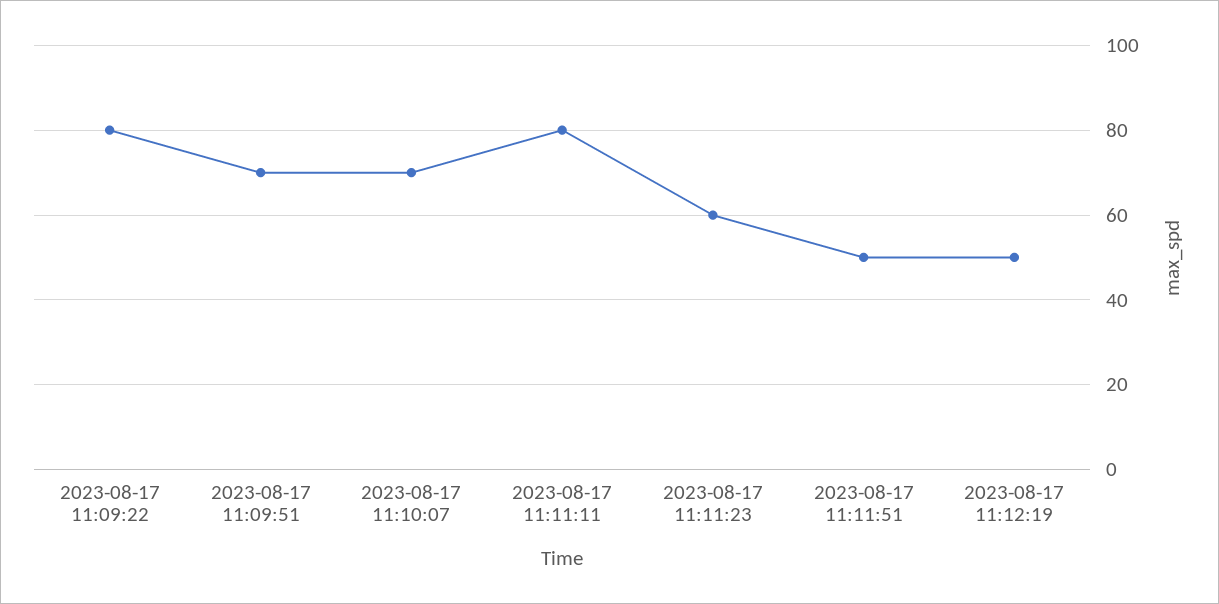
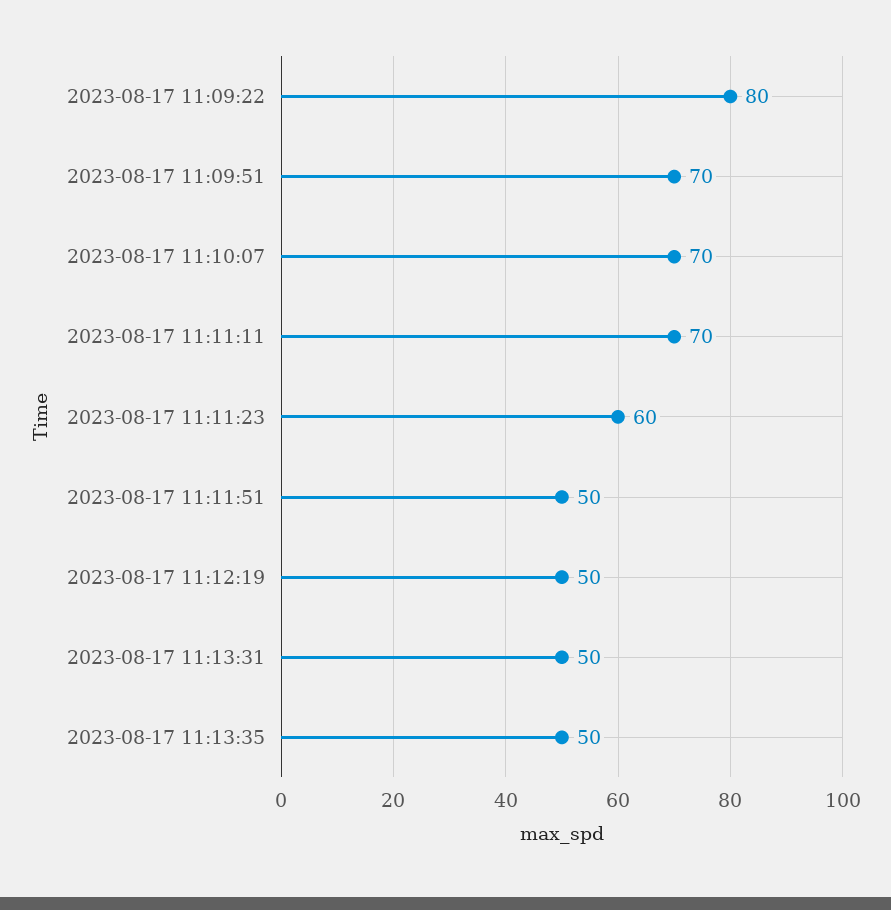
2023-08-17 11:11:11: 80 -> 70
2023-08-17 11:13:31: none -> 50
2023-08-17 11:13:35: none -> 50

